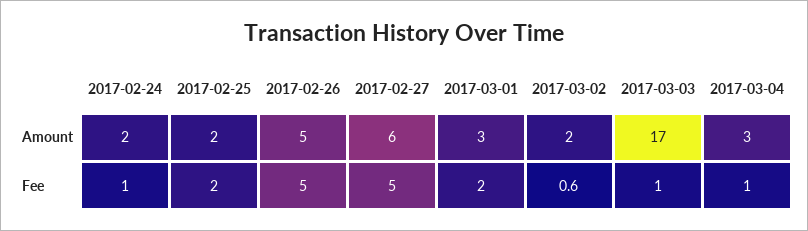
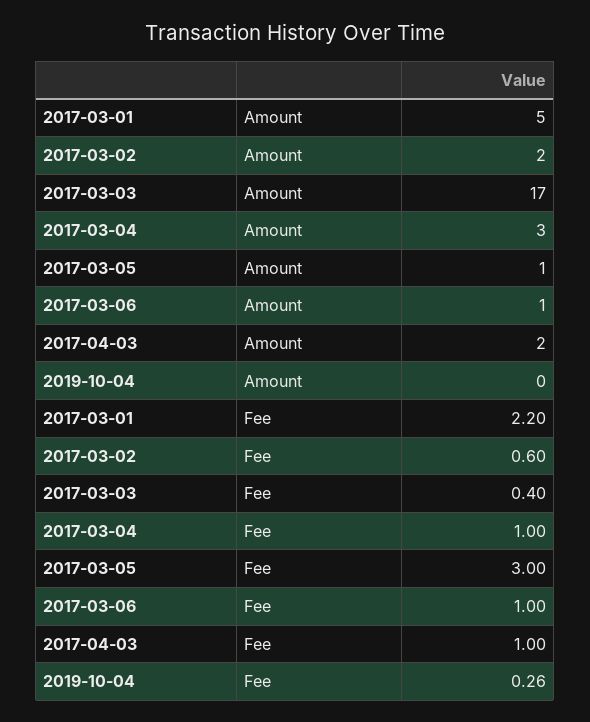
2017-02-24, Amount: 2 -> none
2017-02-25, Amount: 2 -> none
2017-02-26, Amount: 5 -> none
2017-02-27, Amount: 6 -> none
2017-03-01, Amount: 3 -> 5
2017-02-24, Fee: 1 -> none
2017-02-25, Fee: 2 -> none
2017-02-26, Fee: 5 -> none
2017-02-27, Fee: 5 -> none
2017-03-01, Fee: 2 -> 2.2
2017-03-03, Fee: 1 -> 0.4
2017-03-05, Amount: none -> 1
2017-03-06, Amount: none -> 1
2017-04-03, Amount: none -> 2
2019-10-04, Amount: none -> 0
2017-03-05, Fee: none -> 3
2017-03-06, Fee: none -> 1
2017-04-03, Fee: none -> 1
2019-10-04, Fee: none -> 0.26

